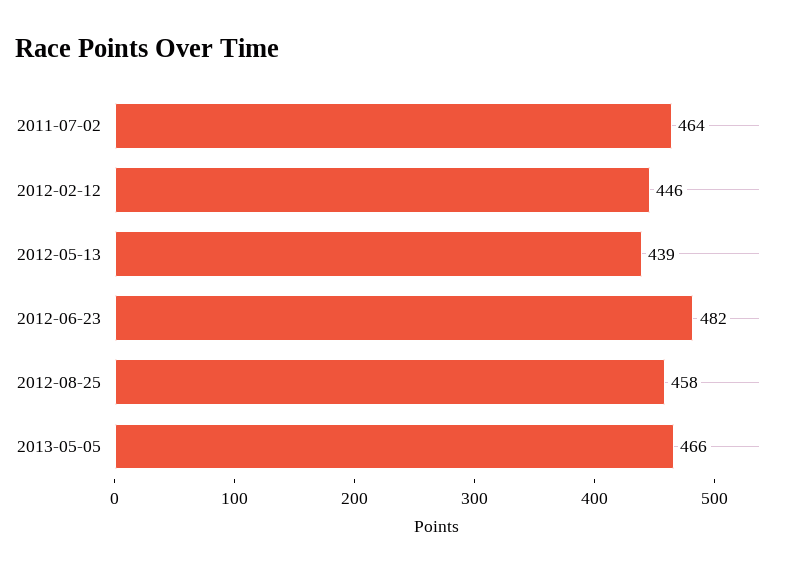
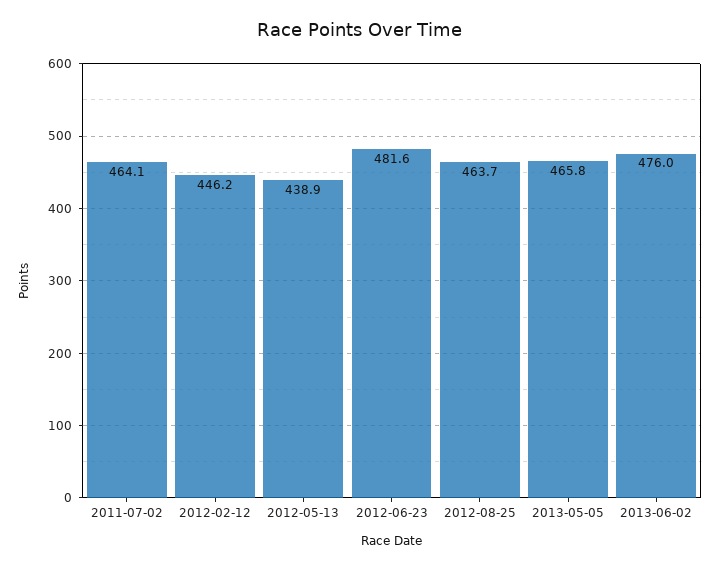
2012-08-25: 458 -> 463.7
2013-06-02: none -> 476

